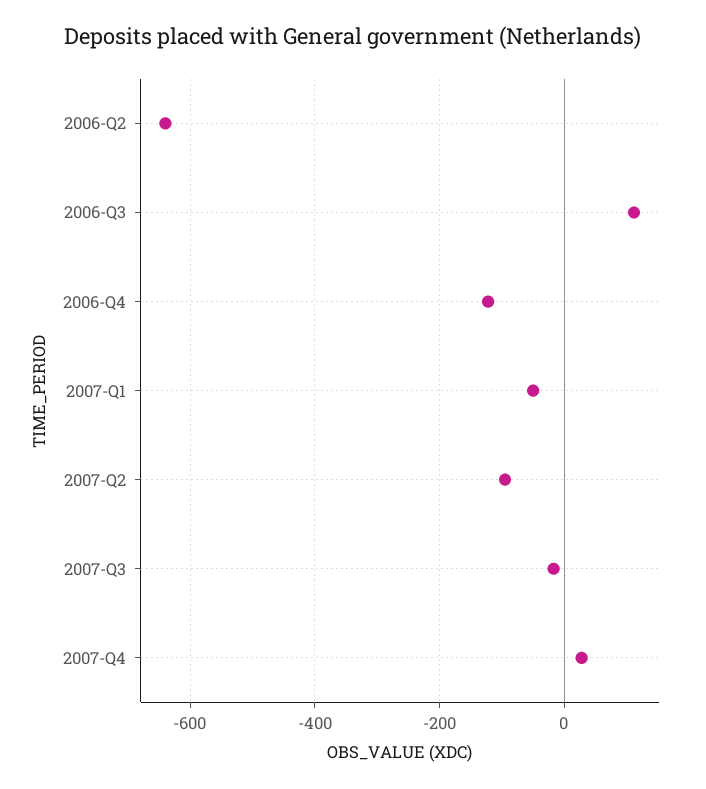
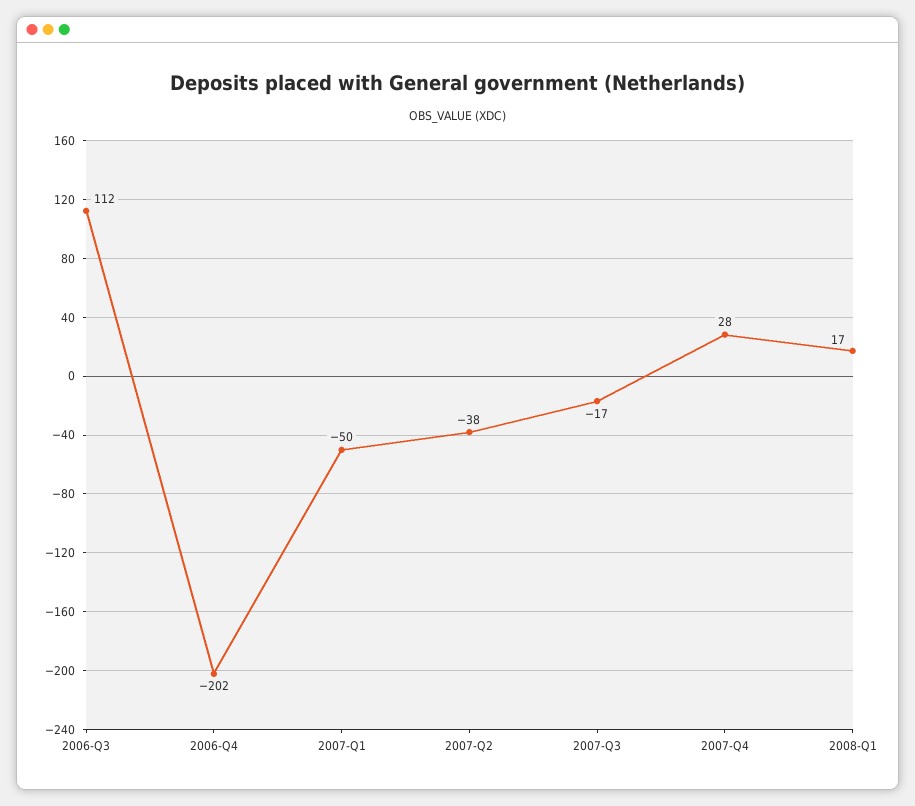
2006-Q2: -640 -> none
2006-Q4: -120 -> -202
2007-Q2: -100 -> -38
2008-Q1: none -> 17

